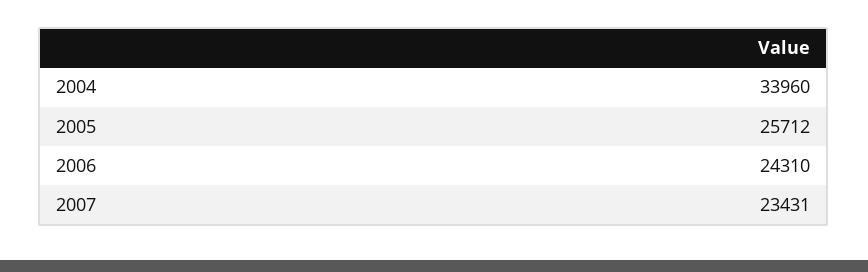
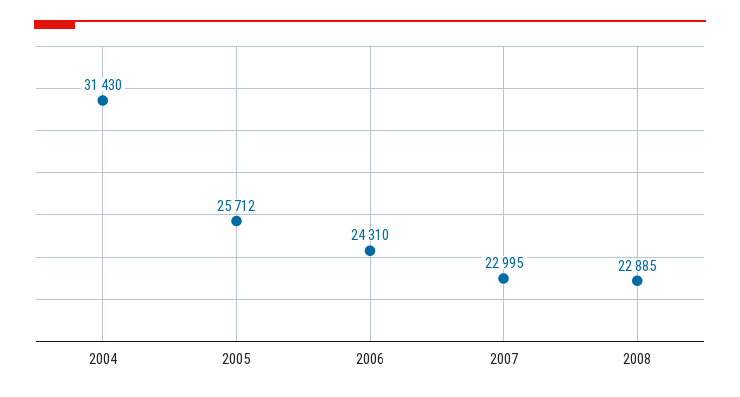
2004: 33960 -> 31430
2007: 23431 -> 22995
2008: none -> 22885

